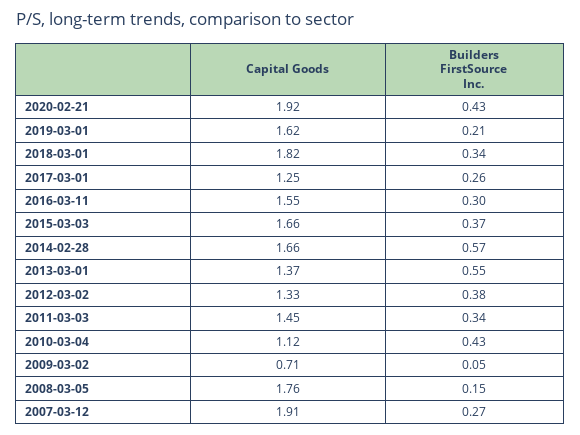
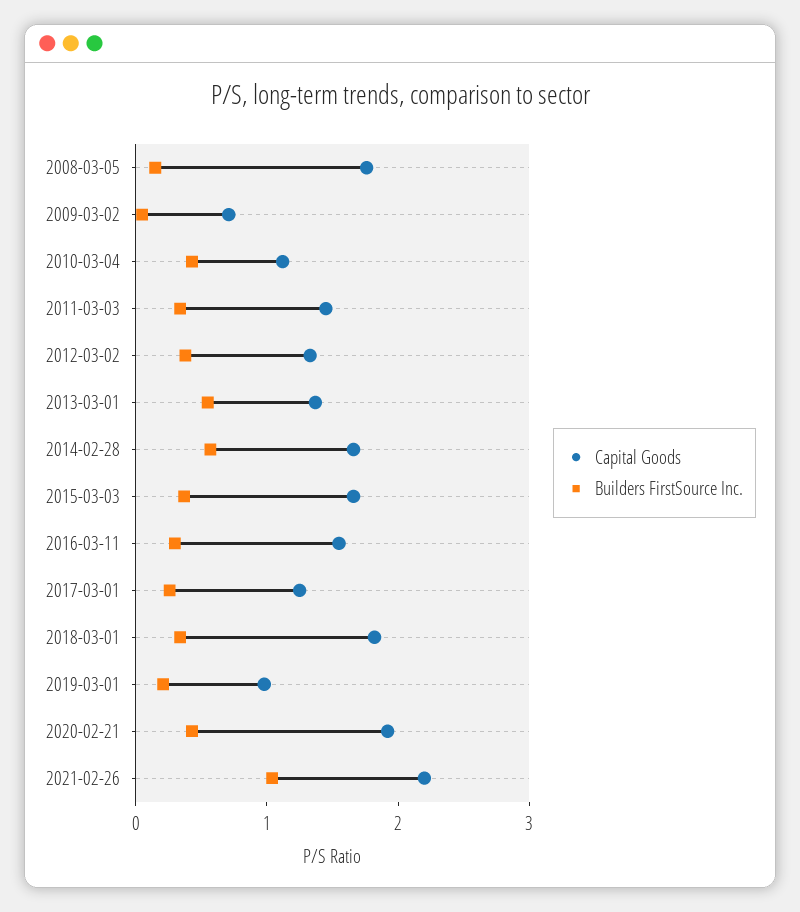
Capital Goods, 2019-03-01: 1.62 -> 1
Capital Goods, 2007-03-12: 1.91 -> none
Builders FirstSource Inc., 2007-03-12: 0.27 -> none
Capital Goods, 2021-02-26: none -> 2.2
Builders FirstSource Inc., 2021-02-26: none -> 1

